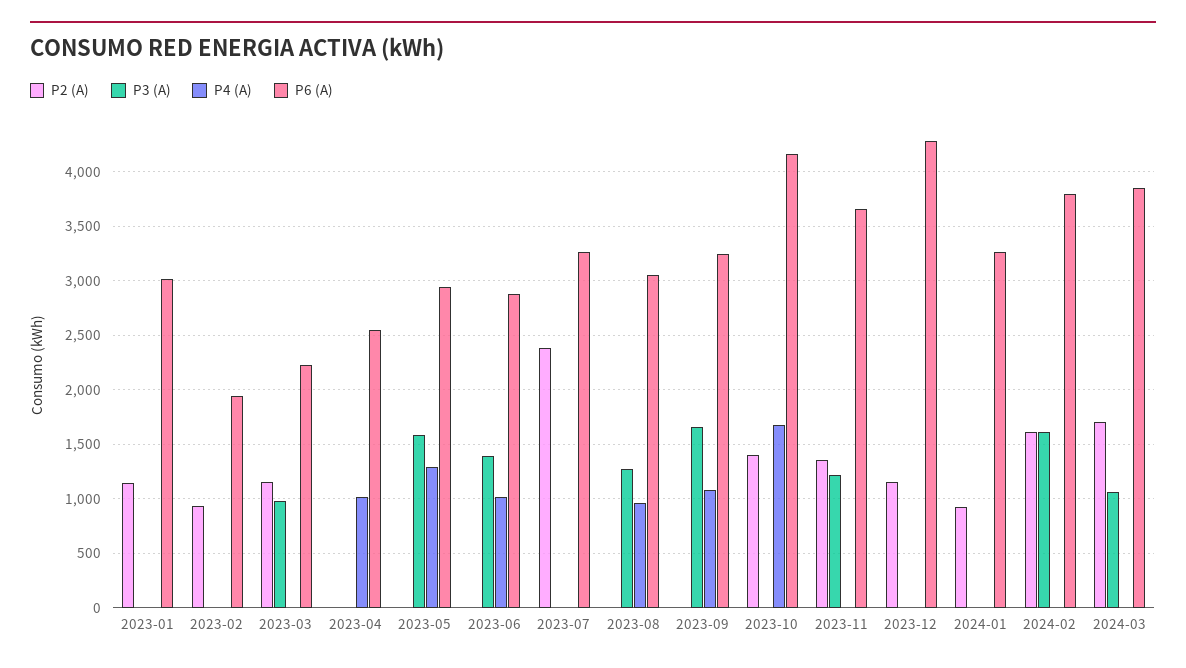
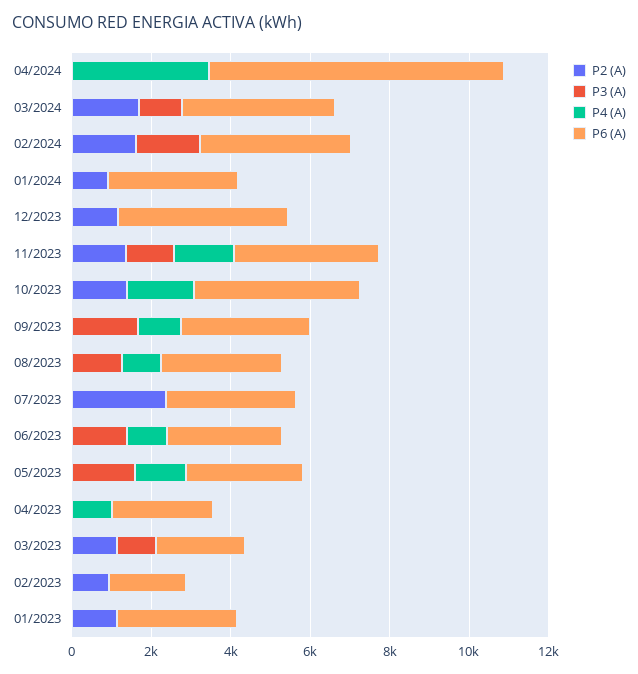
P4 (A), 2023-11: 0 -> 1500
P2 (A), 04/2024: none -> 0
P3 (A), 04/2024: none -> 0
P4 (A), 04/2024: none -> 3500
P6 (A), 04/2024: none -> 7500

